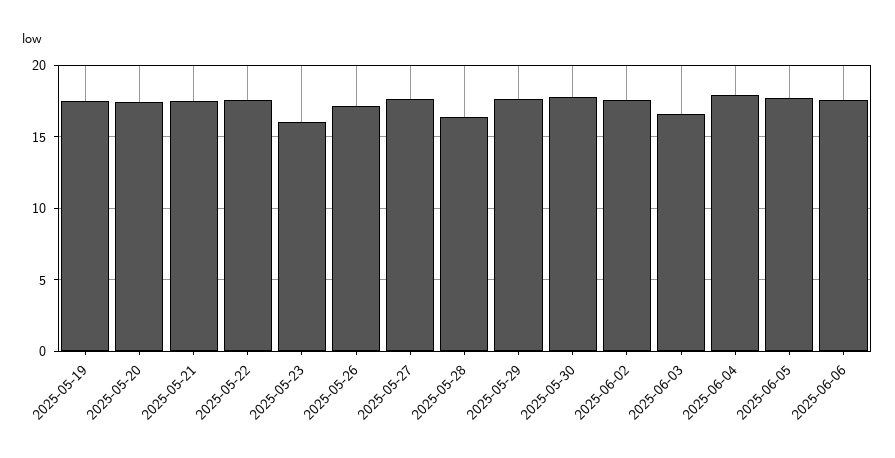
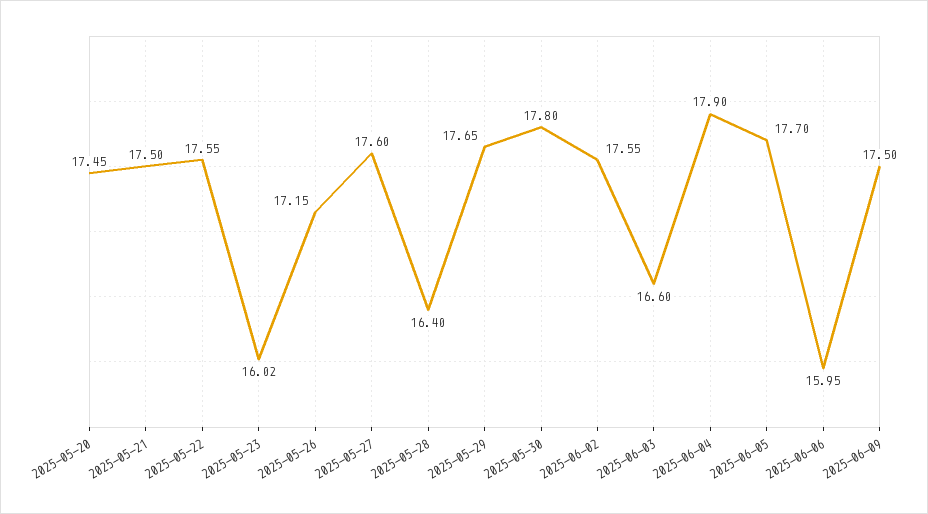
2025-05-19: 17.5 -> none
2025-06-06: 17.5 -> 15.95
2025-06-09: none -> 17.5

